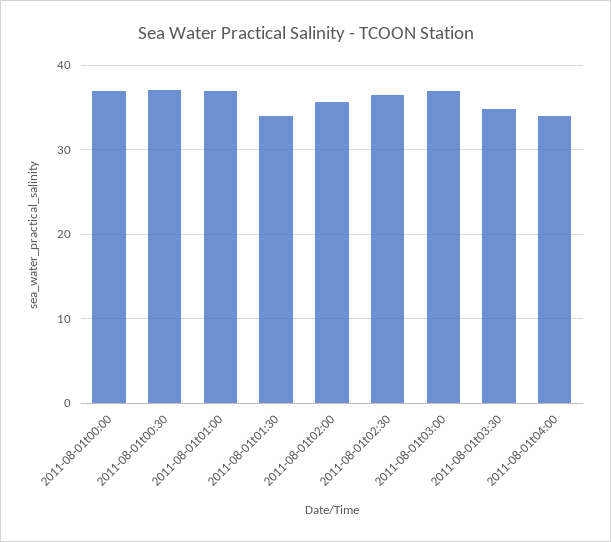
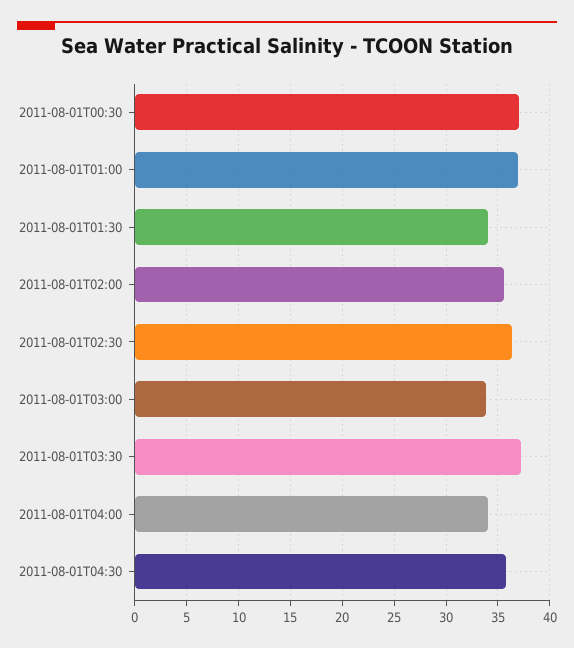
2011-08-01t00:00: 37 -> none
2011-08-01t03:00: 37 -> 34
2011-08-01t03:30: 35 -> 37
2011-08-01T04:30: none -> 36

